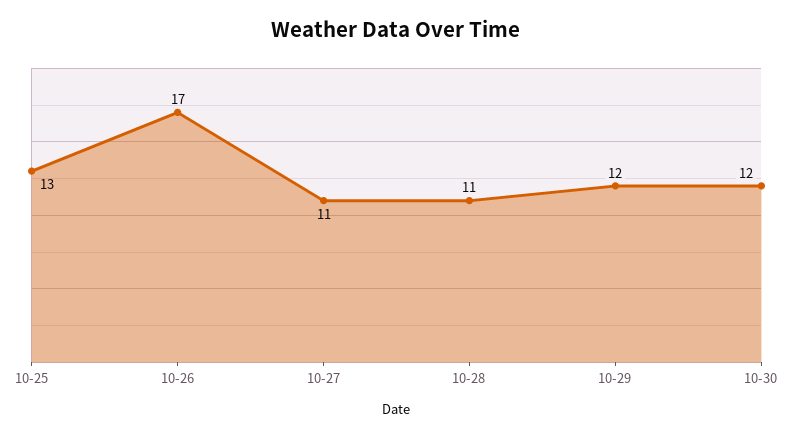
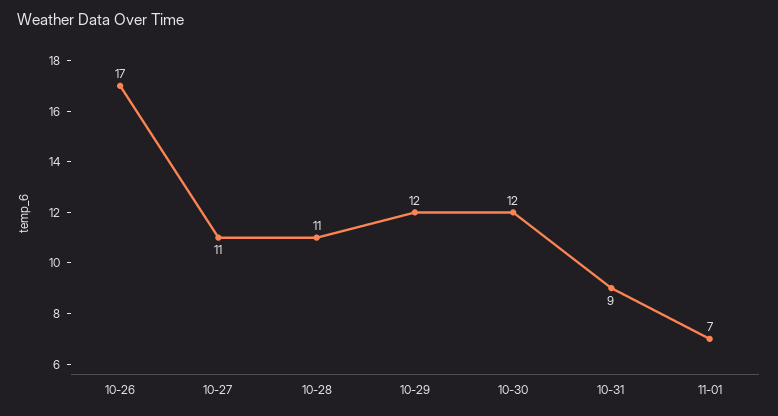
10-25: 13 -> none
10-31: none -> 9
11-01: none -> 7

